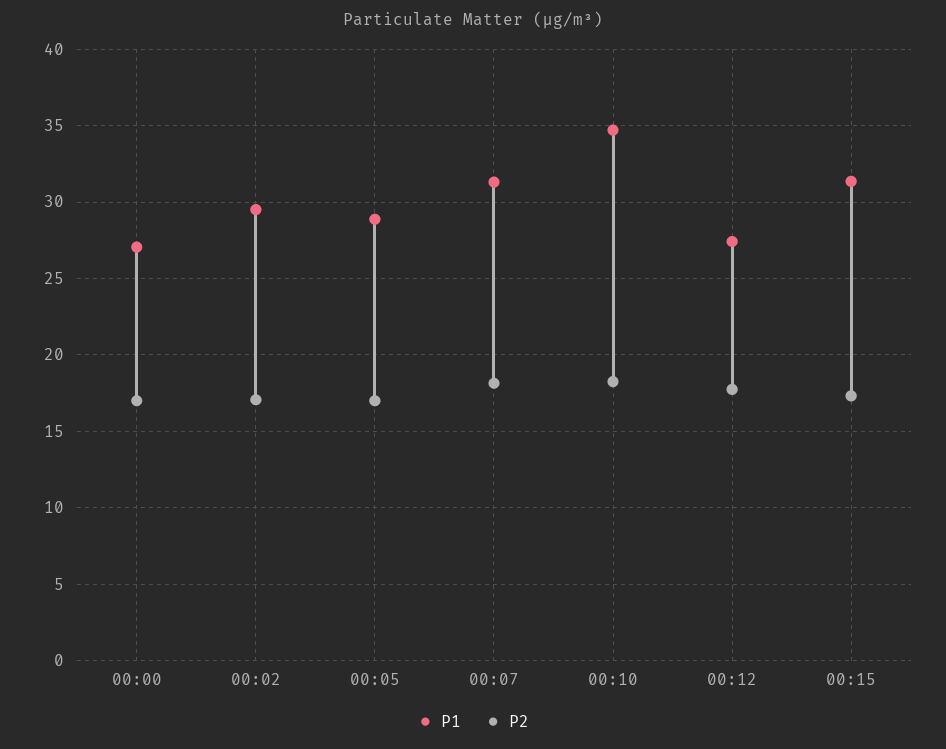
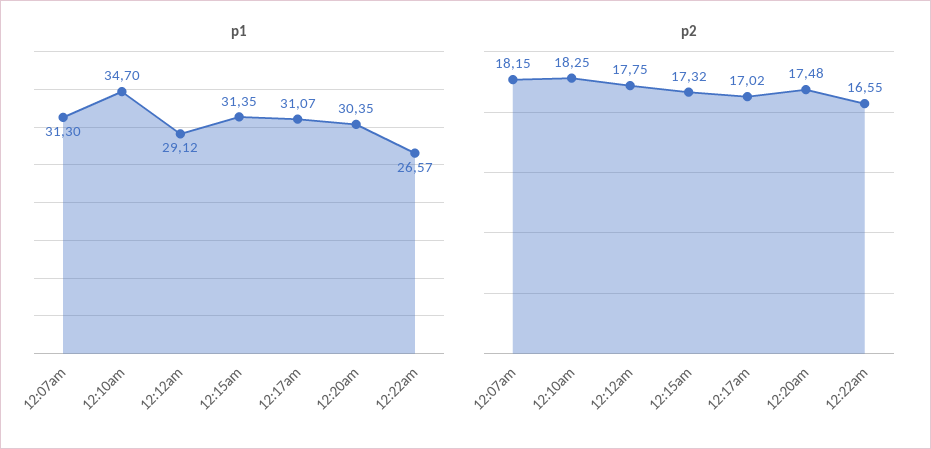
P1, 00:00: 27 -> none
P2, 00:00: 17 -> none
P1, 00:02: 29.5 -> none
P2, 00:02: 17 -> none
P1, 00:05: 29 -> none
P2, 00:05: 17 -> none
P1, 00:12: 27.5 -> 29.12
P1, 12:17am: none -> 31.07
P1, 12:20am: none -> 30.35
P1, 12:22am: none -> 26.57
P2, 12:17am: none -> 17.02
P2, 12:20am: none -> 17.48
P2, 12:22am: none -> 16.55

